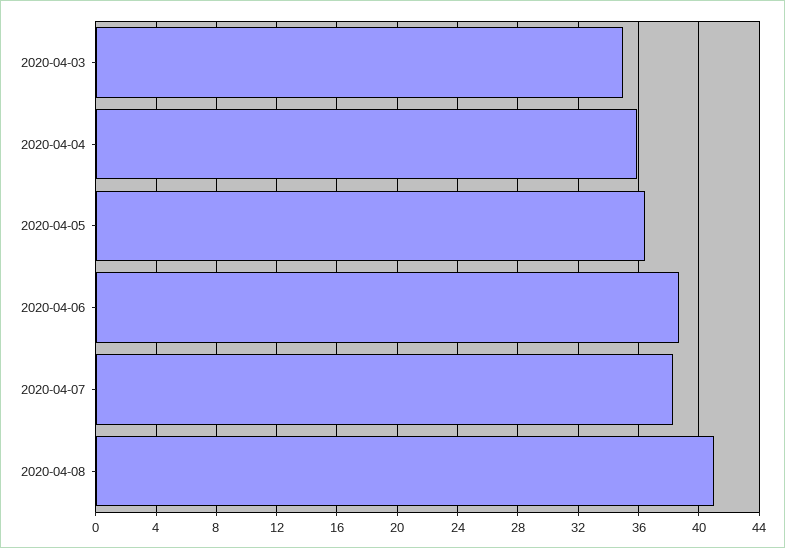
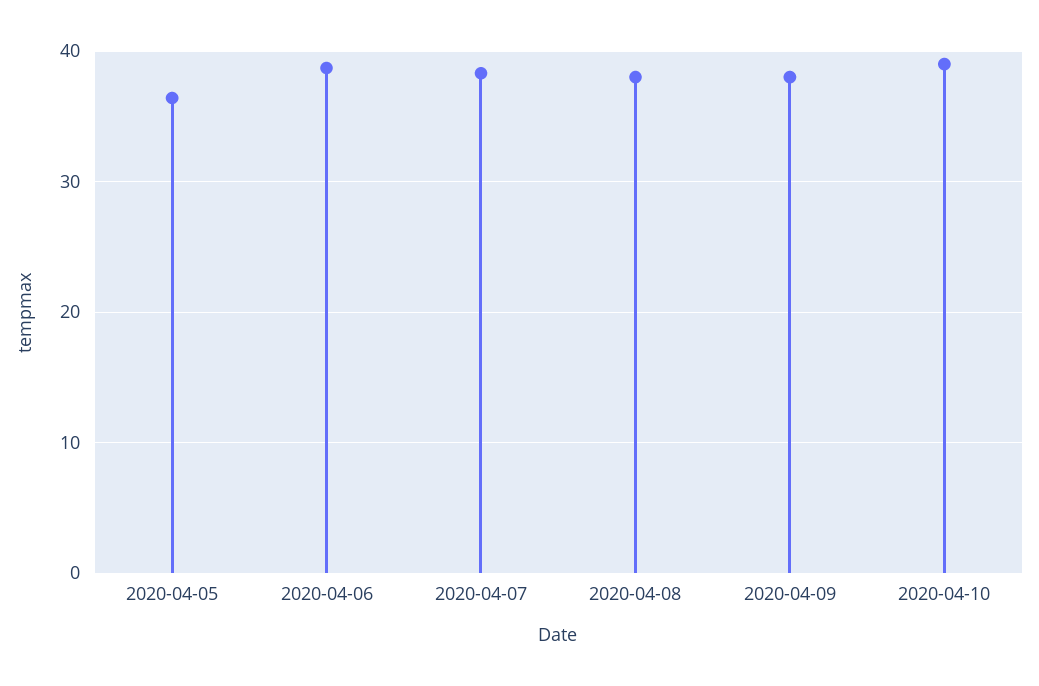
2020-04-03: 35 -> none
2020-04-04: 36 -> none
2020-04-08: 41 -> 38
2020-04-09: none -> 38
2020-04-10: none -> 39

